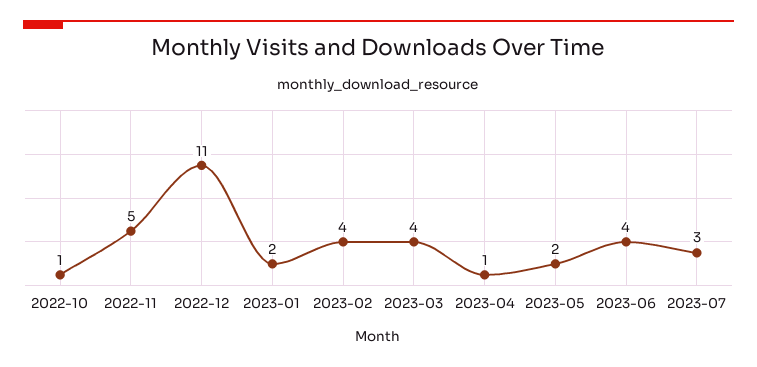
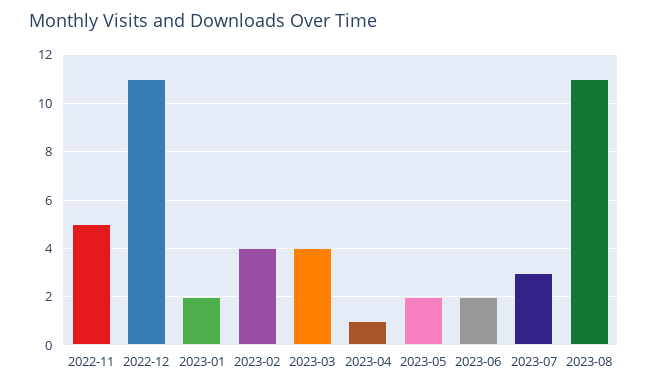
2022-10: 1 -> none
2023-06: 4 -> 2
2023-08: none -> 11

